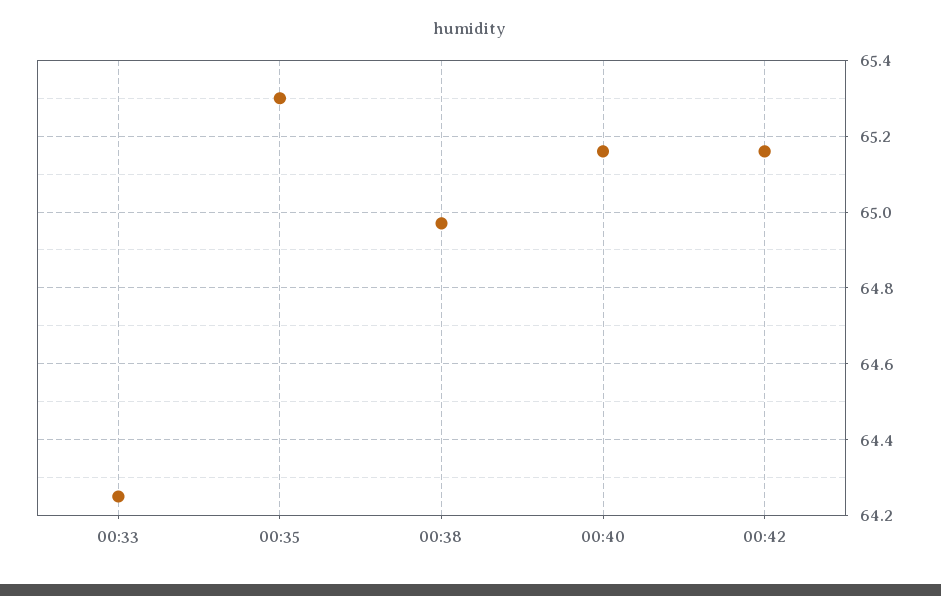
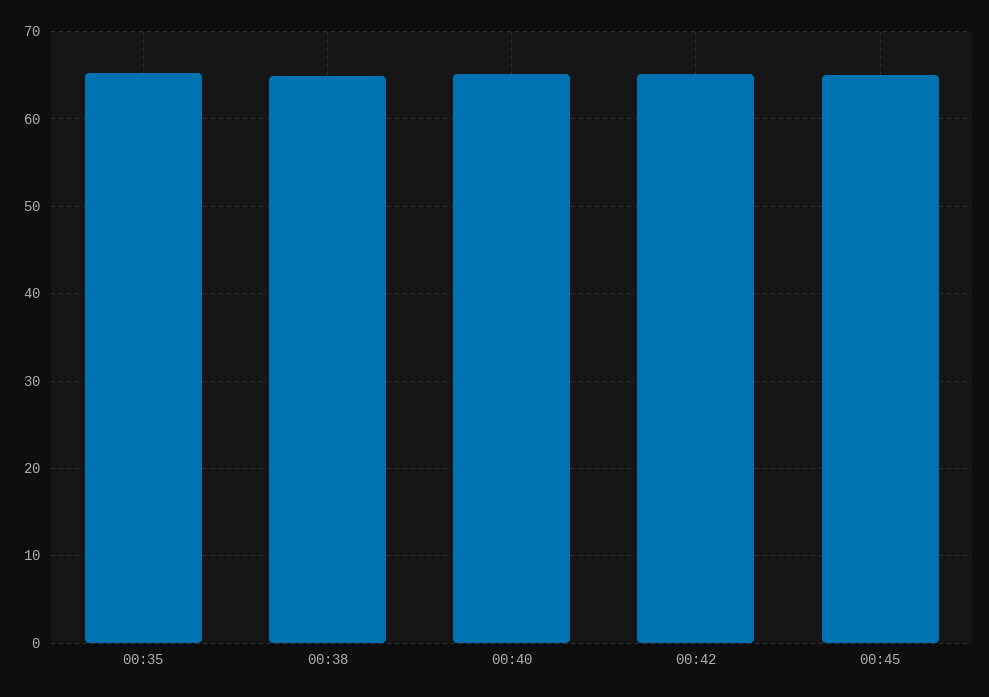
00:33: 64.25 -> none
00:45: none -> 65

